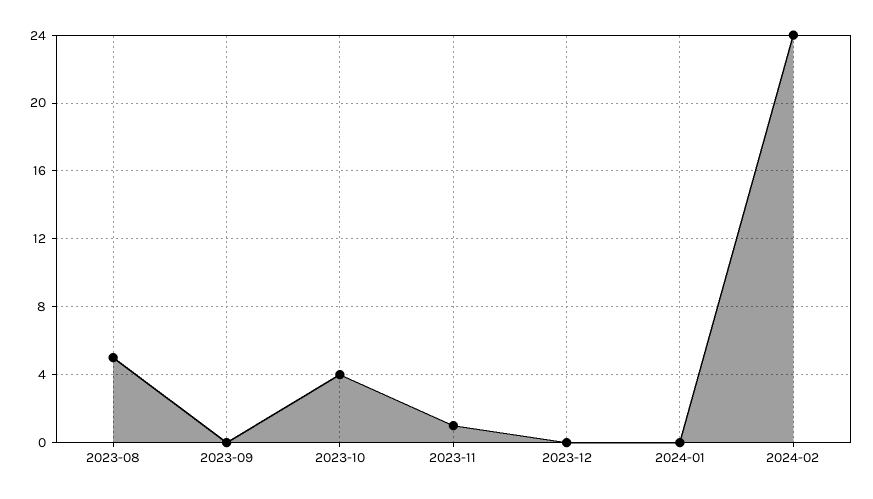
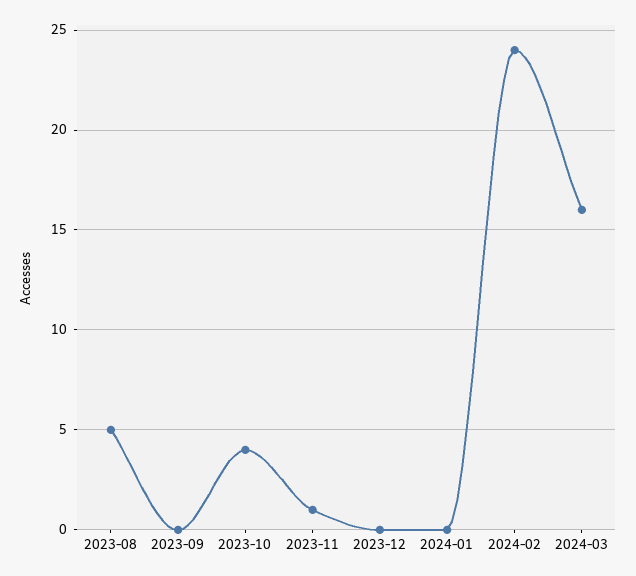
2024-03: none -> 16

